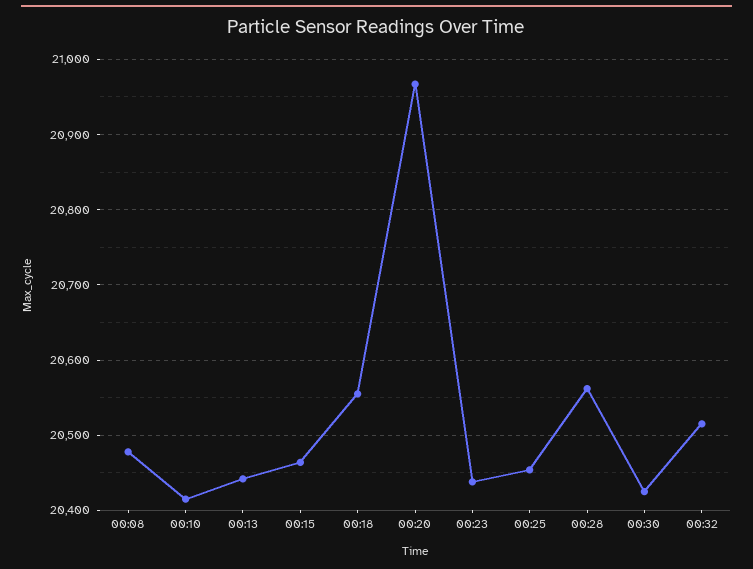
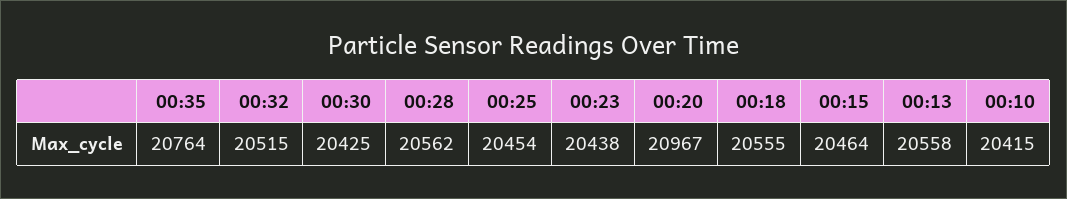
00:08: 20480 -> none
00:13: 20440 -> 20558
00:35: none -> 20764

